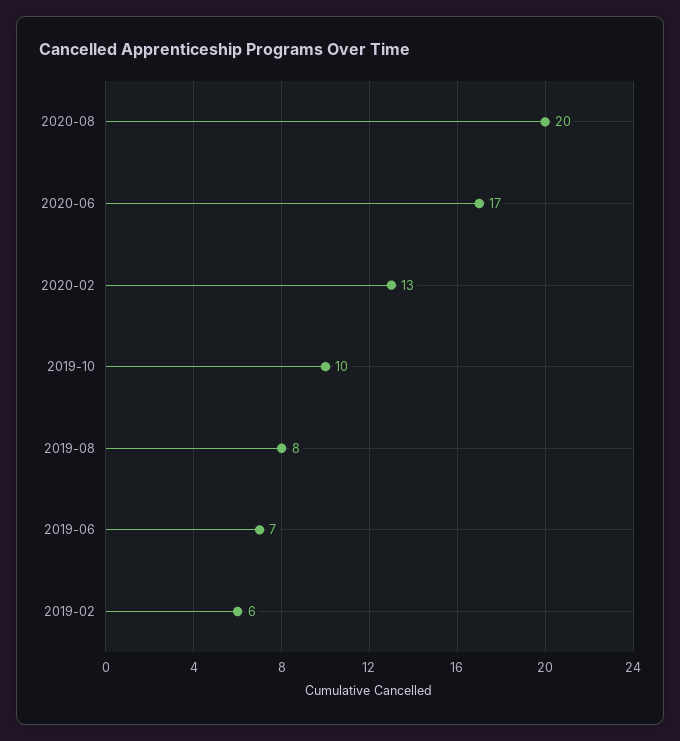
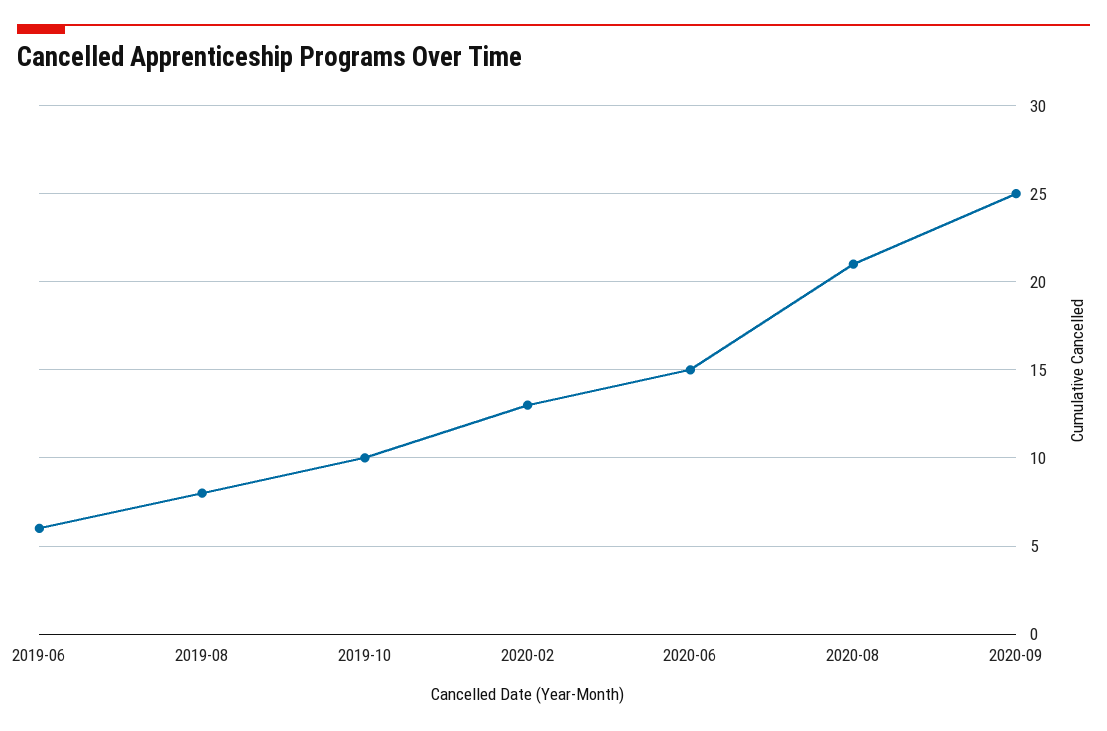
2020-08: 20 -> 21
2020-06: 17 -> 15
2019-06: 7 -> 6
2019-02: 6 -> none
2020-09: none -> 25

